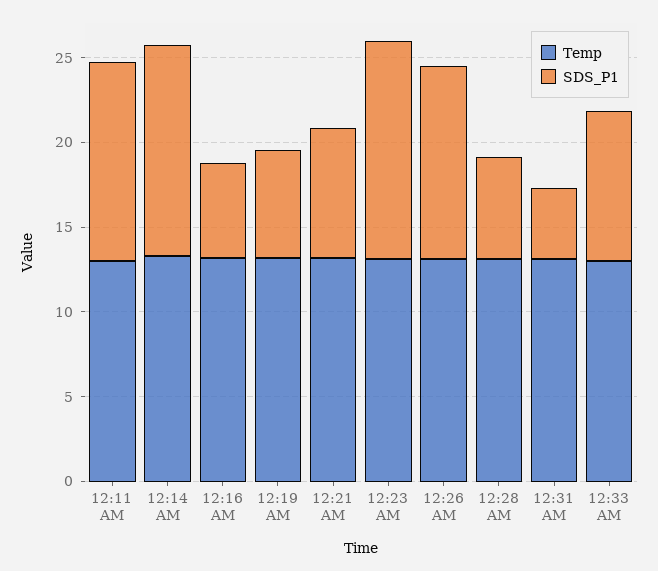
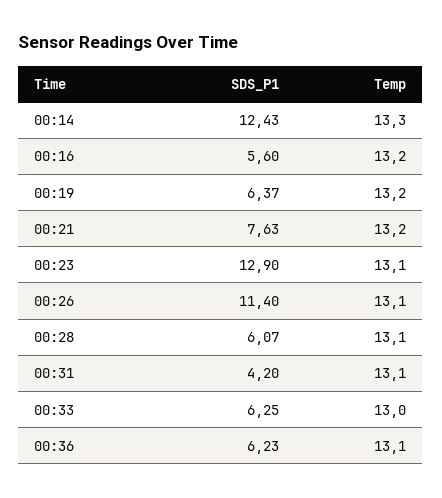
Temp, 12:11 AM: 13 -> none
SDS_P1, 12:11 AM: 12 -> none
SDS_P1, 12:33 AM: 9 -> 6.25
SDS_P1, 00:36: none -> 6.23
Temp, 00:36: none -> 13.1

